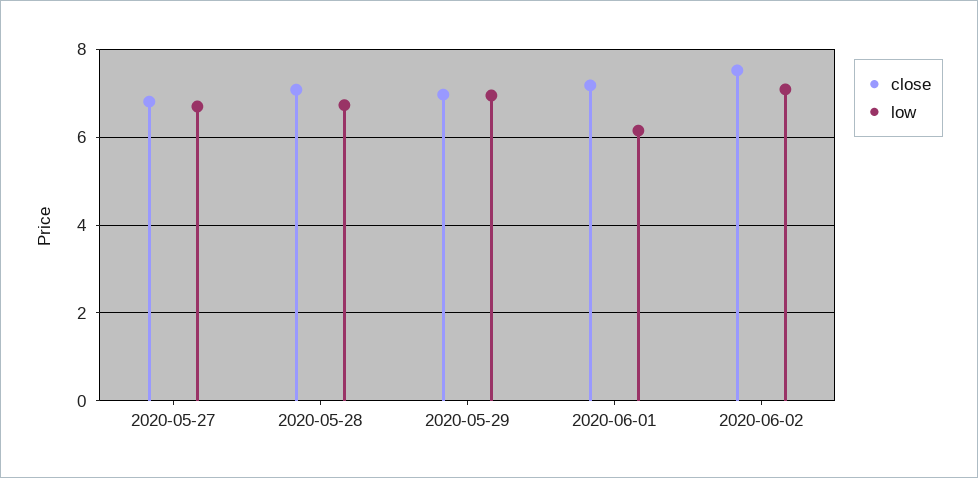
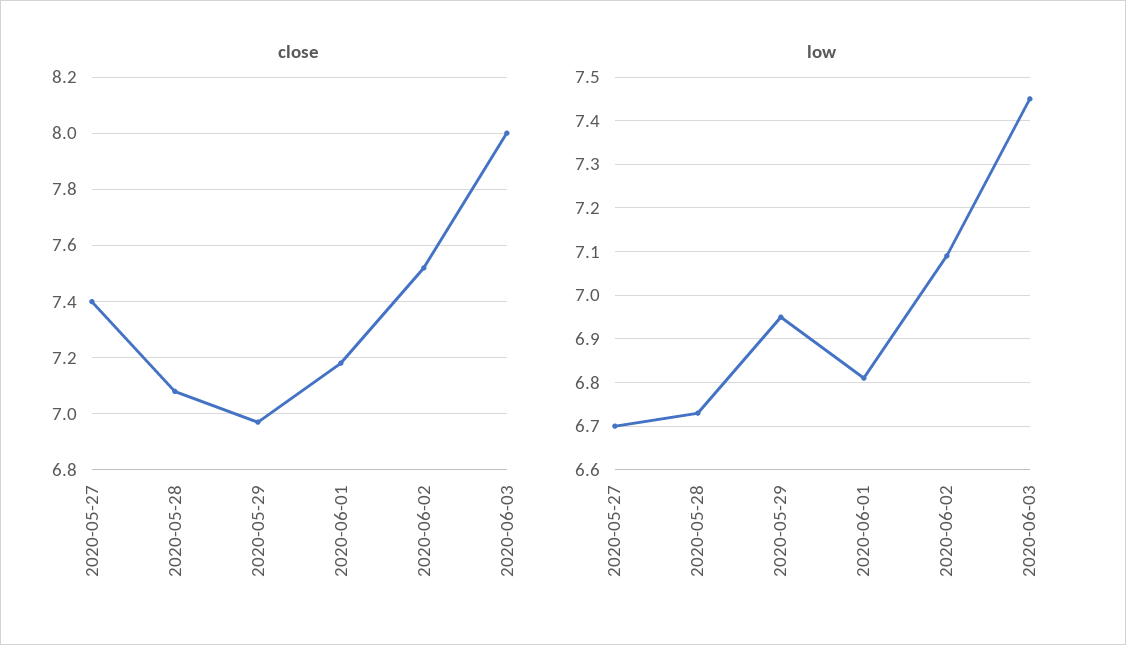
close, 2020-05-27: 6.8 -> 7.4
low, 2020-06-01: 6.2 -> 6.8
close, 2020-06-03: none -> 8
low, 2020-06-03: none -> 7.45

